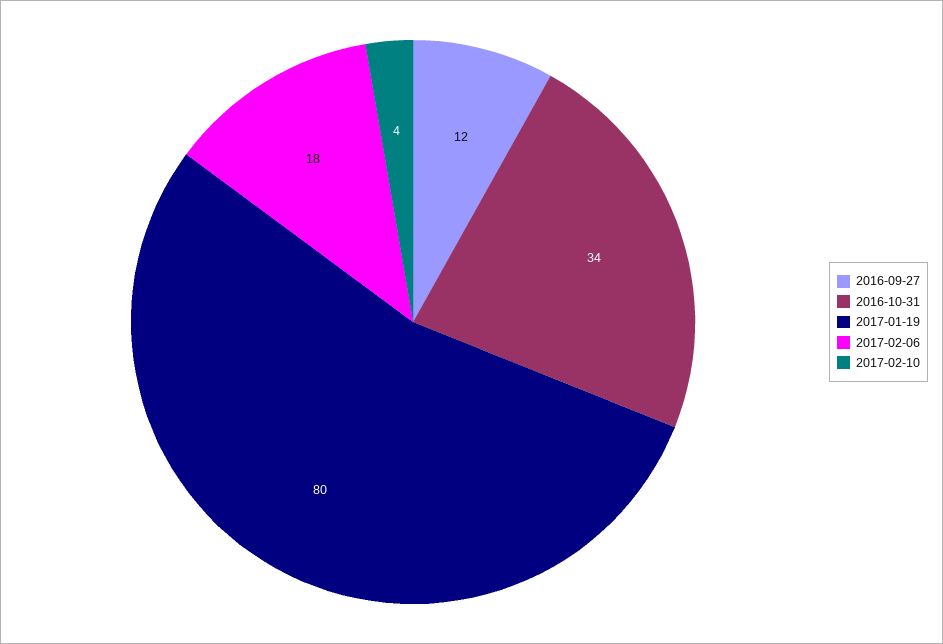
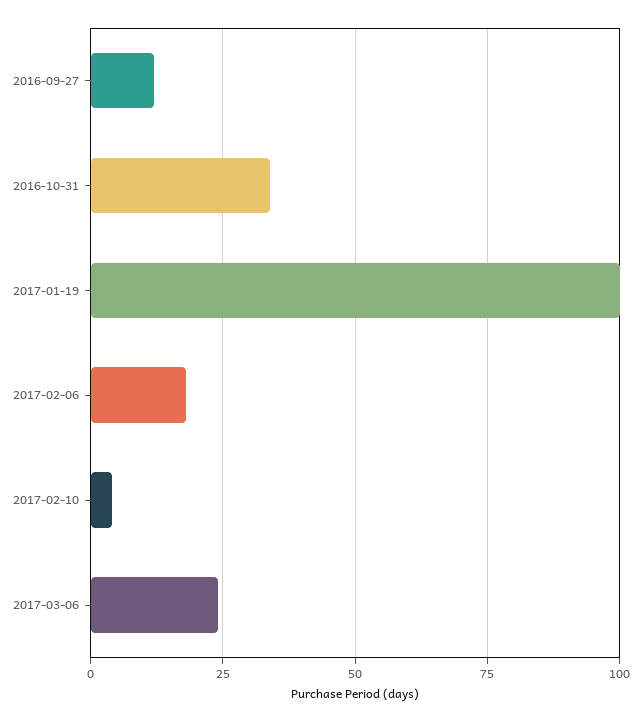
2017-01-19: 80 -> 100
2017-03-06: none -> 25

